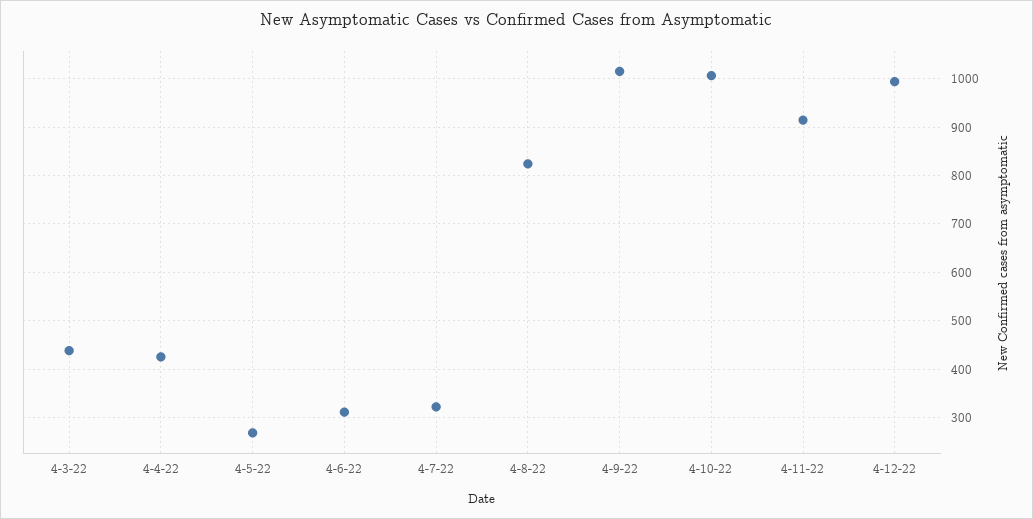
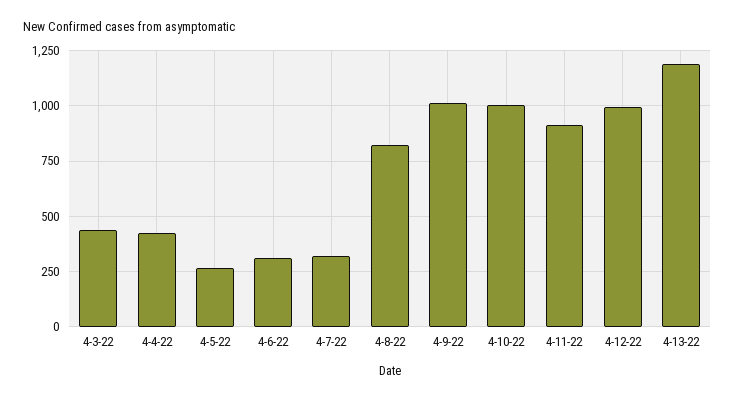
4-13-22: none -> 1200

